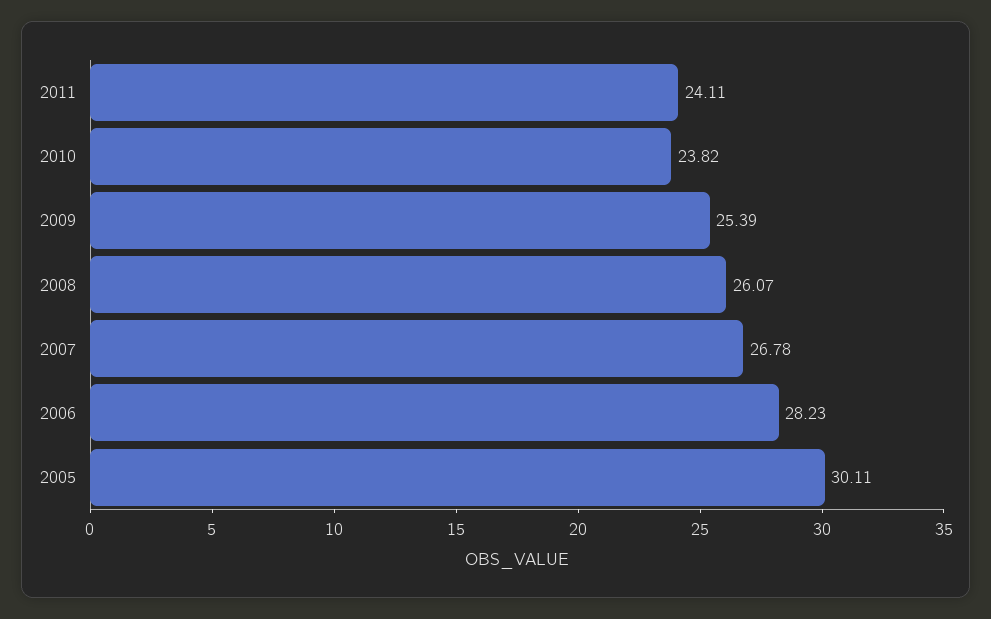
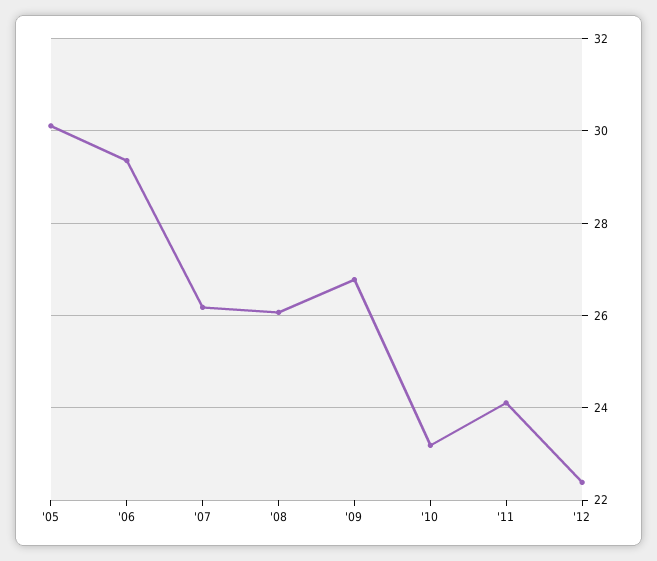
2010: 23.82 -> 23.2
2009: 25.39 -> 26.8
2007: 26.78 -> 26.2
2006: 28.23 -> 29.4
'12: none -> 22.4

